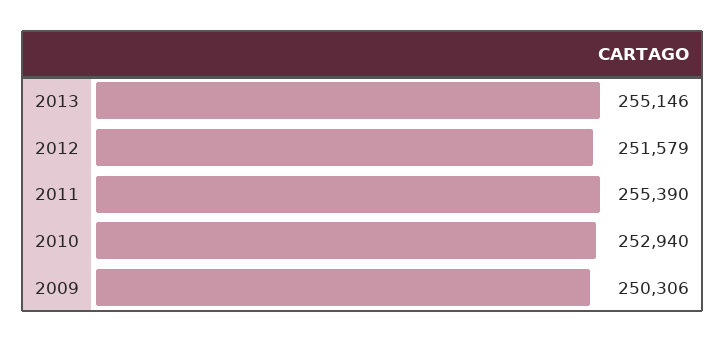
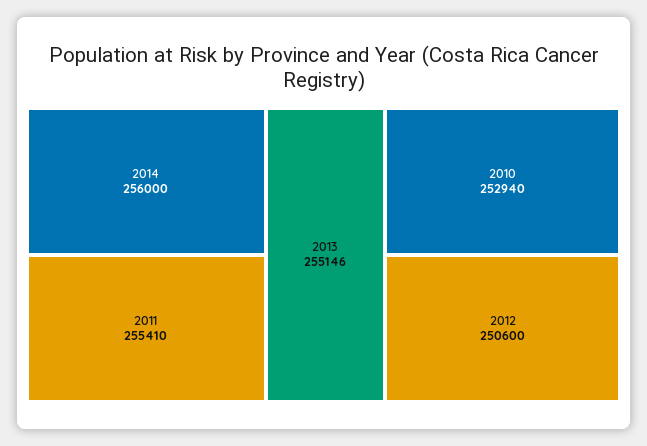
2012: 251579 -> 250600
2011: 255390 -> 255410
2009: 250306 -> none
2014: none -> 256000

